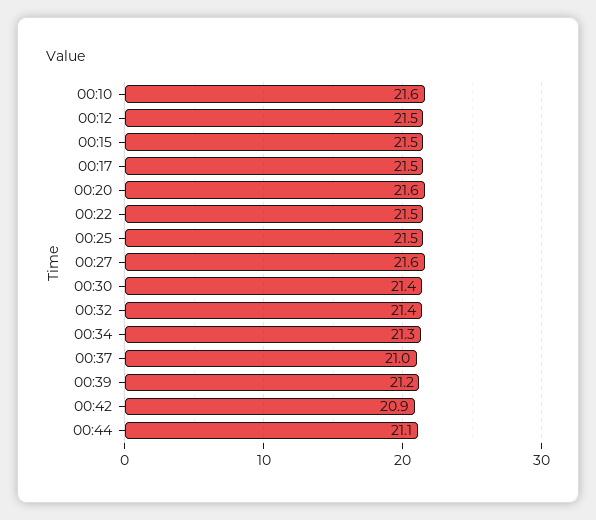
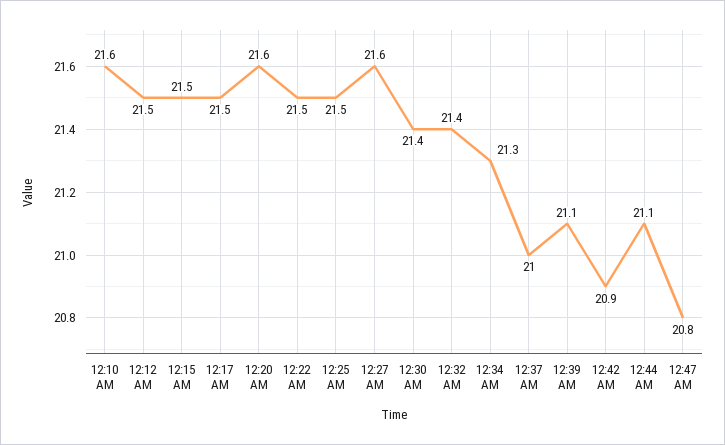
00:39: 21.2 -> 21.1
12:47 AM: none -> 20.8

